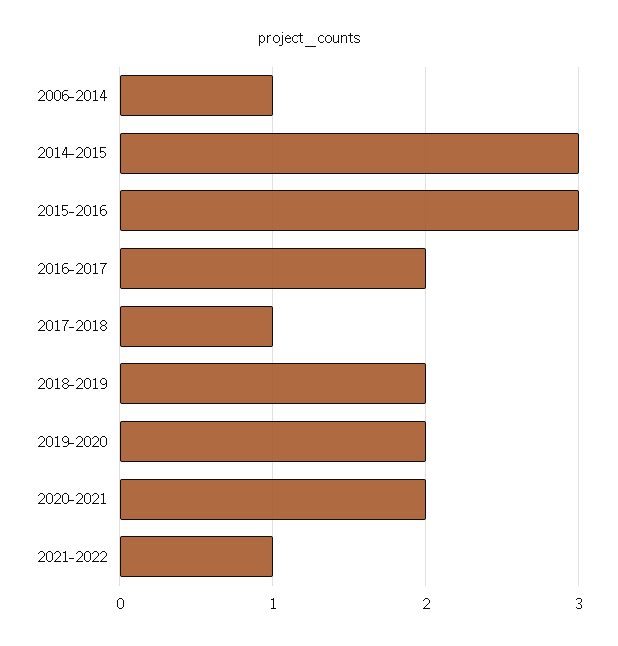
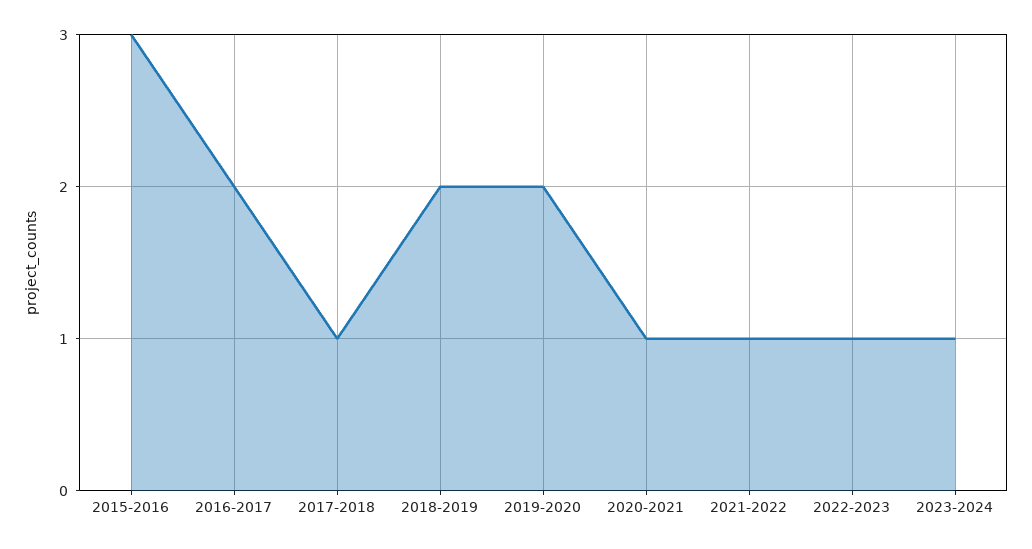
2006-2014: 1 -> none
2014-2015: 3 -> none
2020-2021: 2 -> 1
2022-2023: none -> 1
2023-2024: none -> 1

